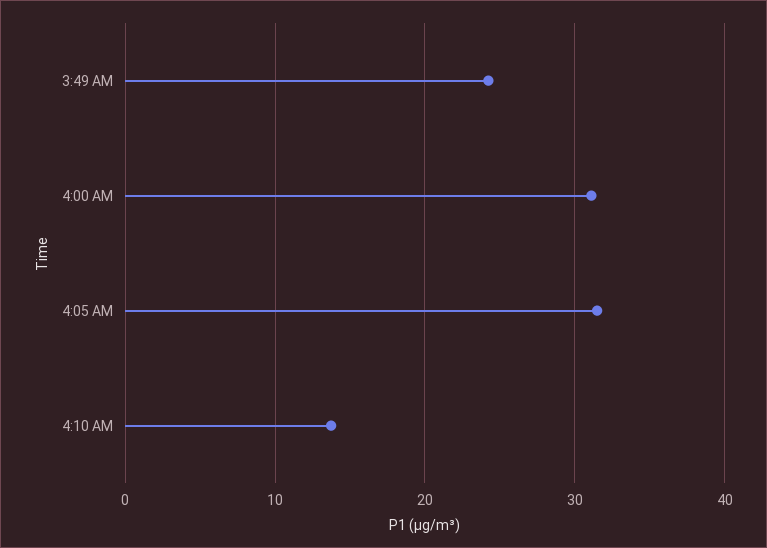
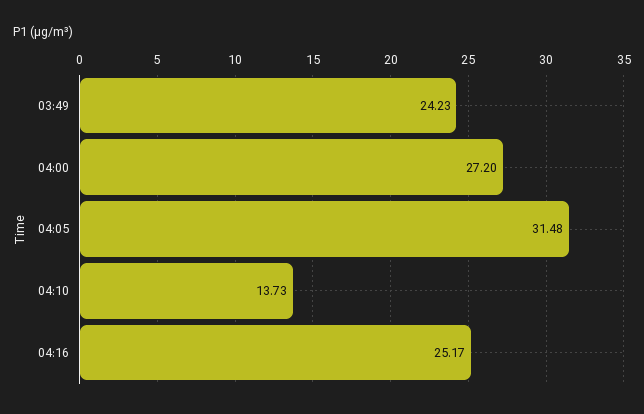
4:00 AM: 31 -> 27.2
04:16: none -> 25.17

